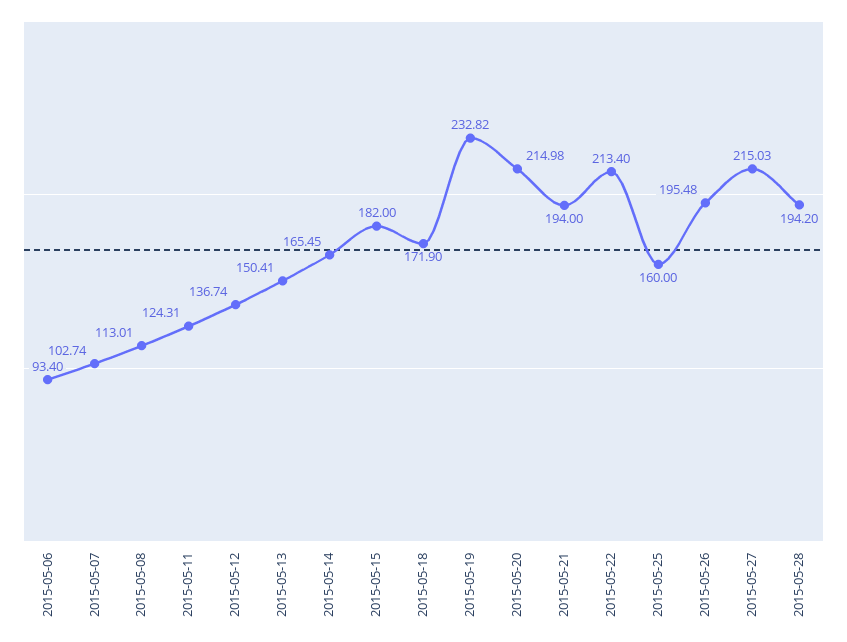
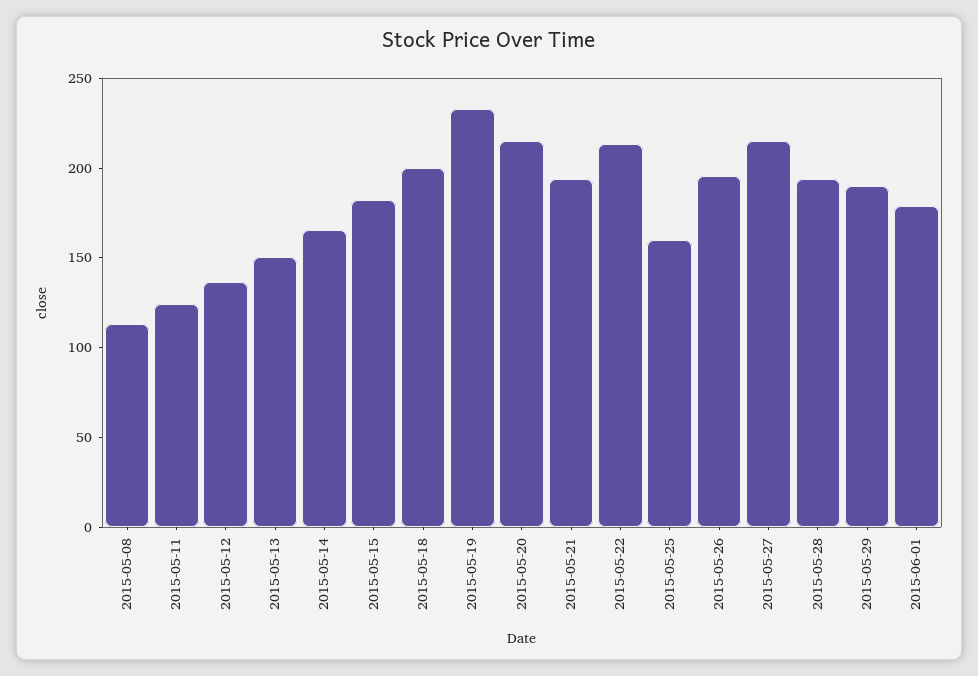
2015-05-06: 93.4 -> none
2015-05-07: 102.74 -> none
2015-05-18: 171.9 -> 200
2015-05-29: none -> 190
2015-06-01: none -> 180

